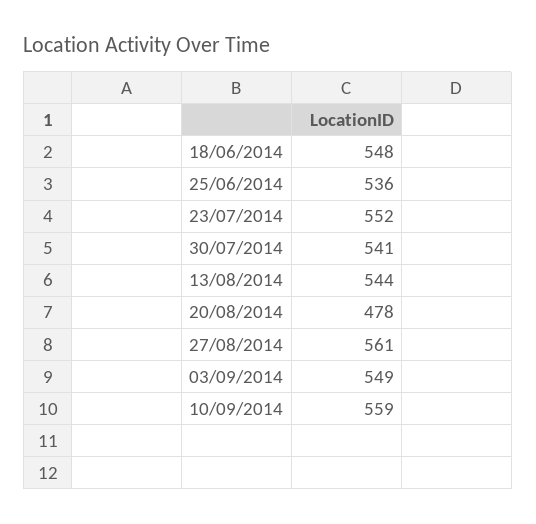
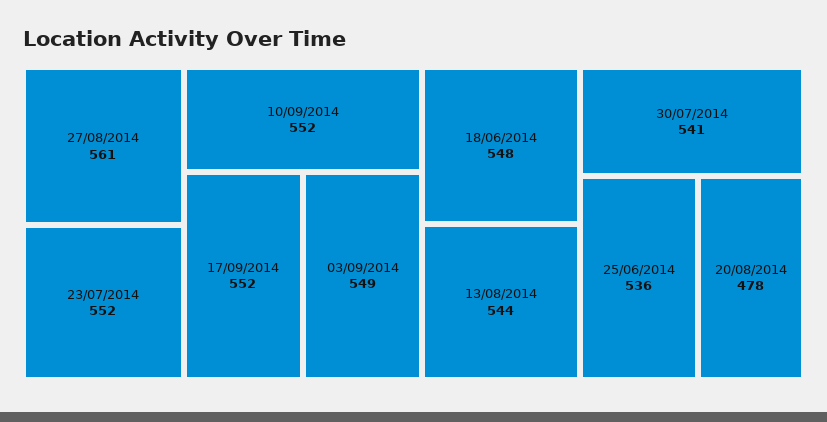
10/09/2014: 559 -> 552
17/09/2014: none -> 552

